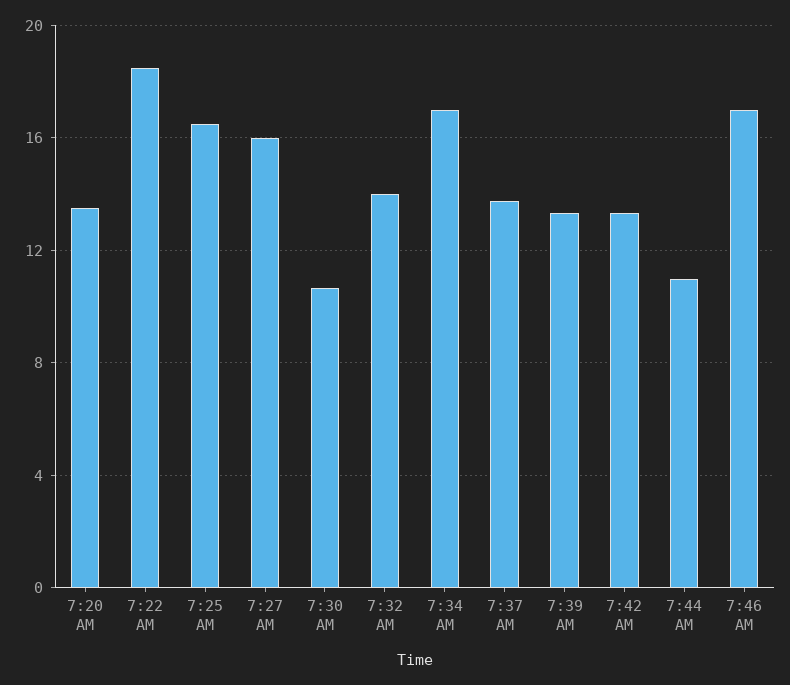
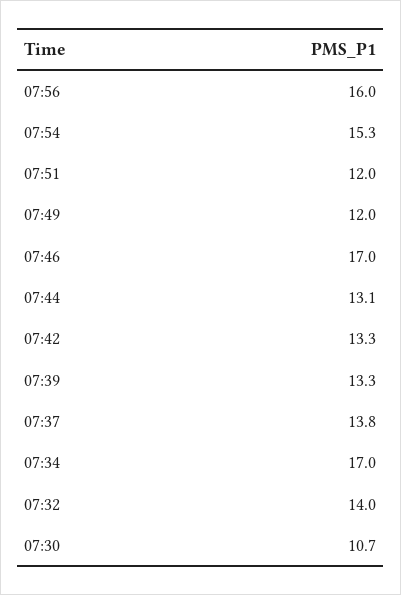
7:20 AM: 13.5 -> none
7:22 AM: 18.5 -> none
7:25 AM: 16.5 -> none
7:27 AM: 16 -> none
7:44 AM: 11 -> 13.1
07:56: none -> 16
07:54: none -> 15.3
07:51: none -> 12
07:49: none -> 12

